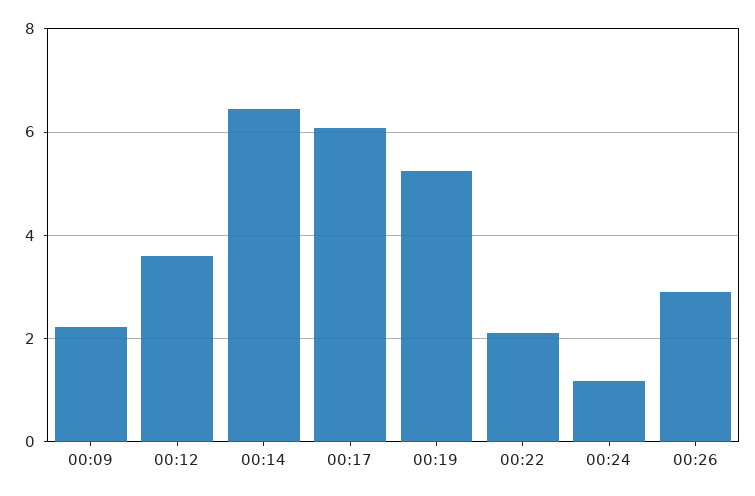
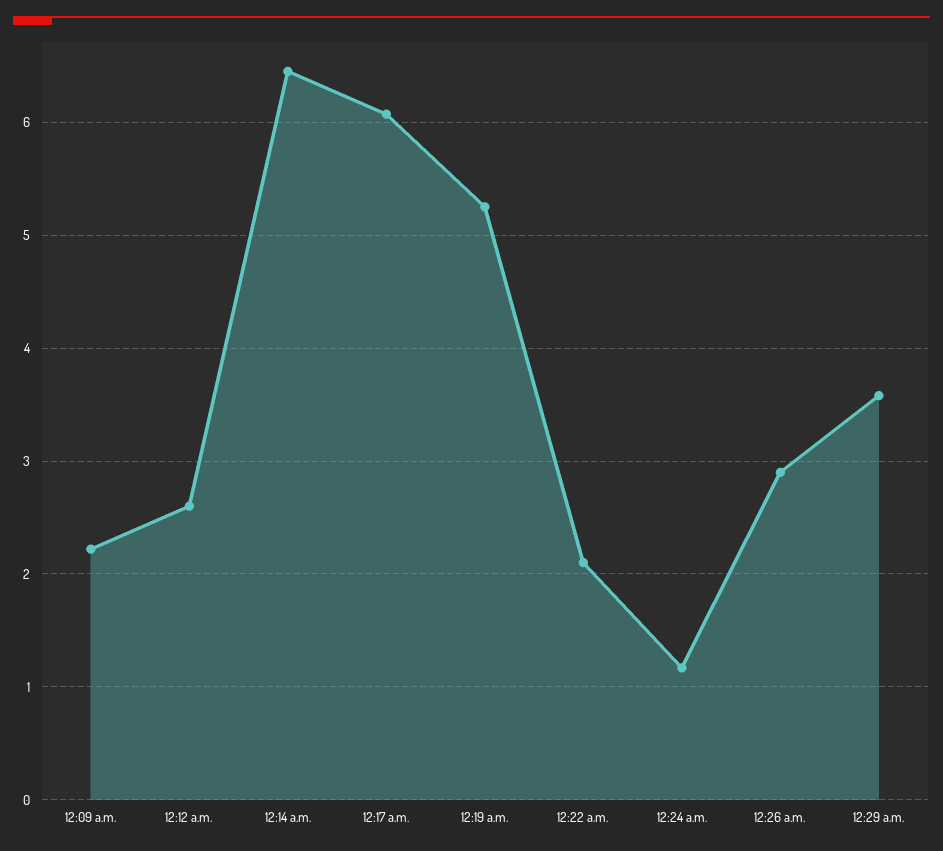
00:12: 3.6 -> 2.6
12:29 a.m.: none -> 3.6

